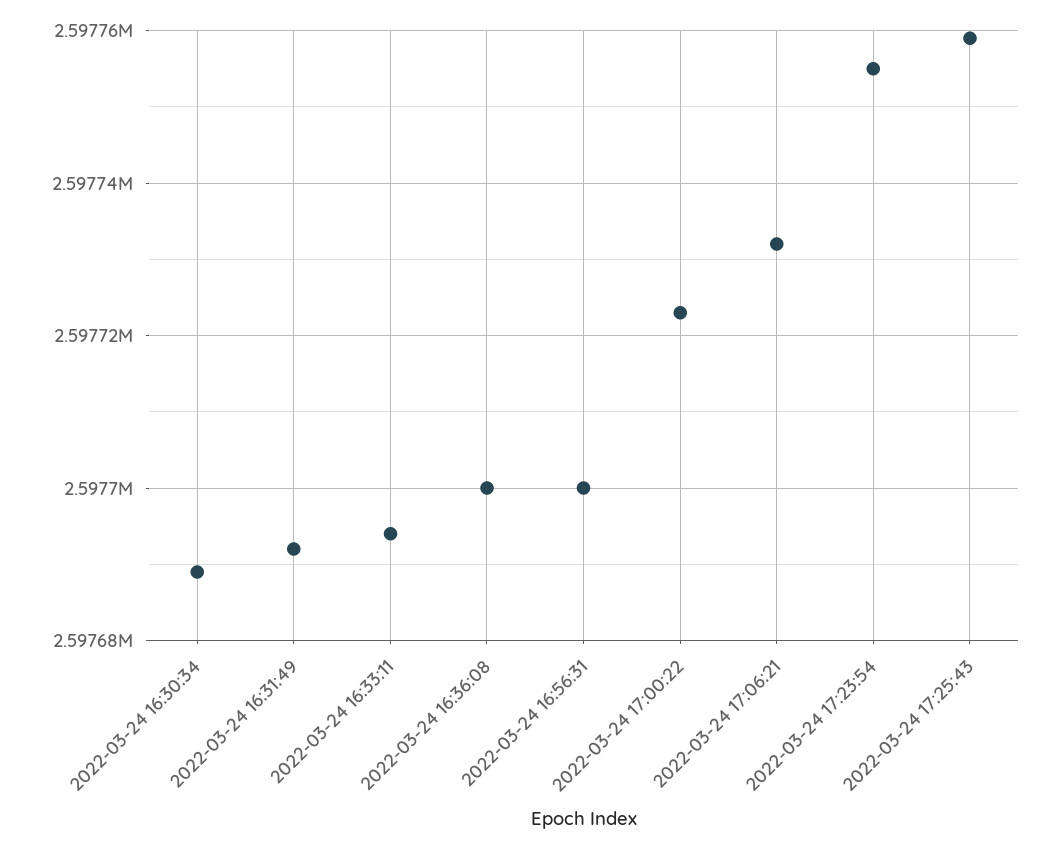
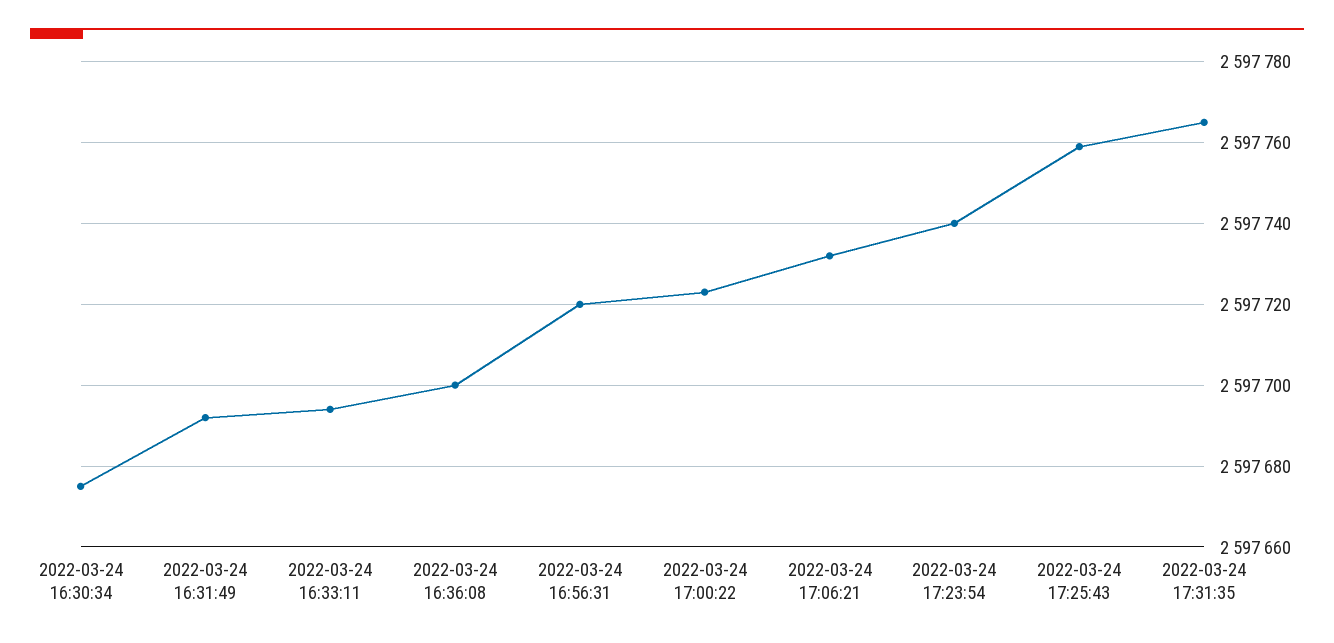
2022-03-24 16:30:34: 2597690 -> 2597675
2022-03-24 16:56:31: 2597700 -> 2597720
2022-03-24 17:23:54: 2597755 -> 2597740
2022-03-24 17:31:35: none -> 2597765

